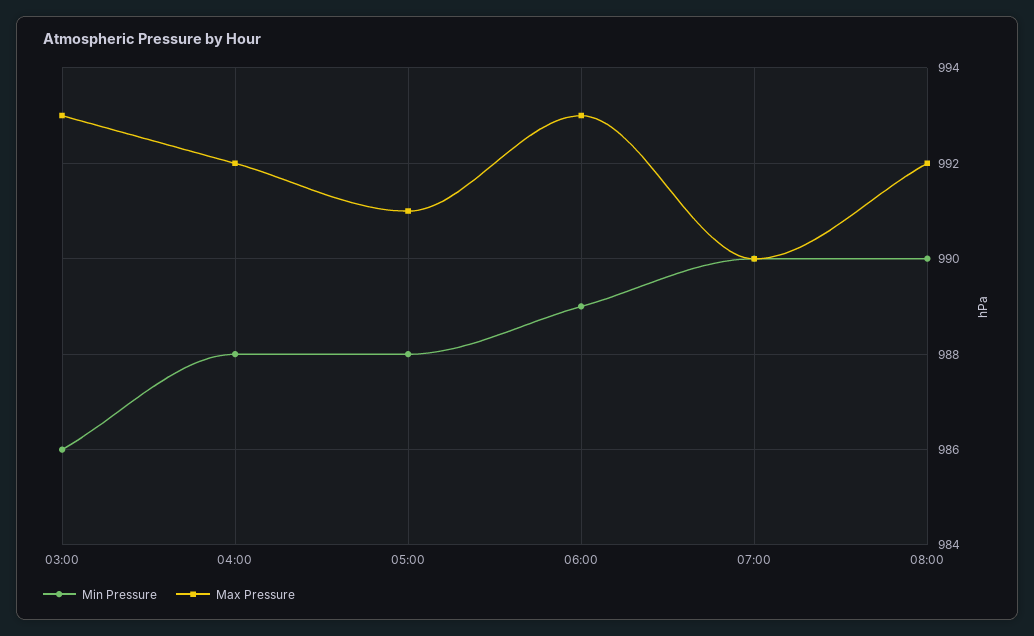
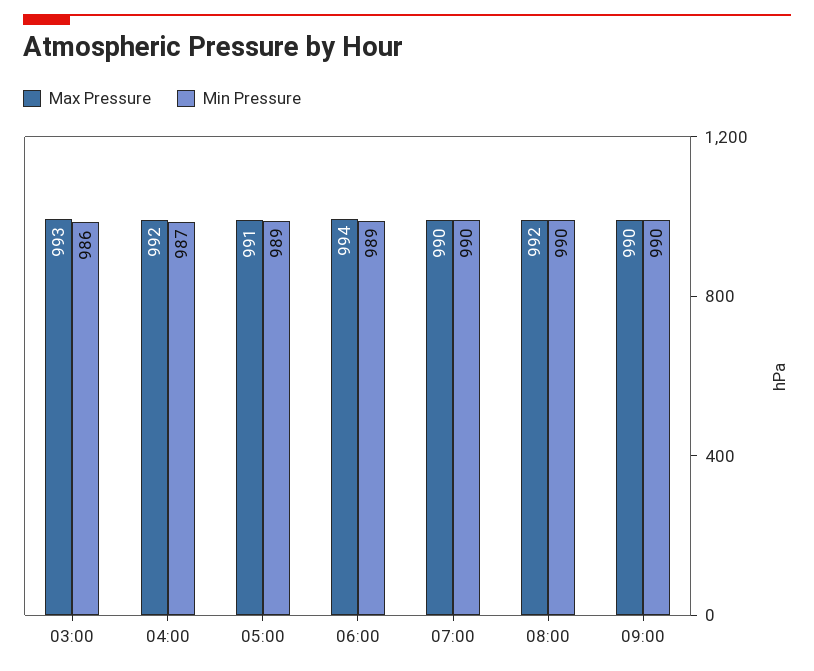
Min Pressure, 04:00: 988 -> 987
Min Pressure, 05:00: 988 -> 989
Max Pressure, 06:00: 993 -> 994
Max Pressure, 09:00: none -> 990
Min Pressure, 09:00: none -> 990

